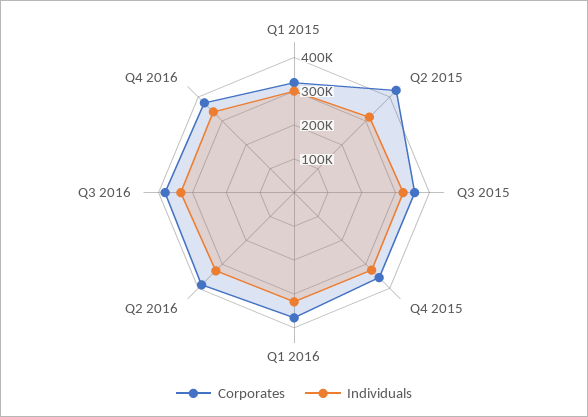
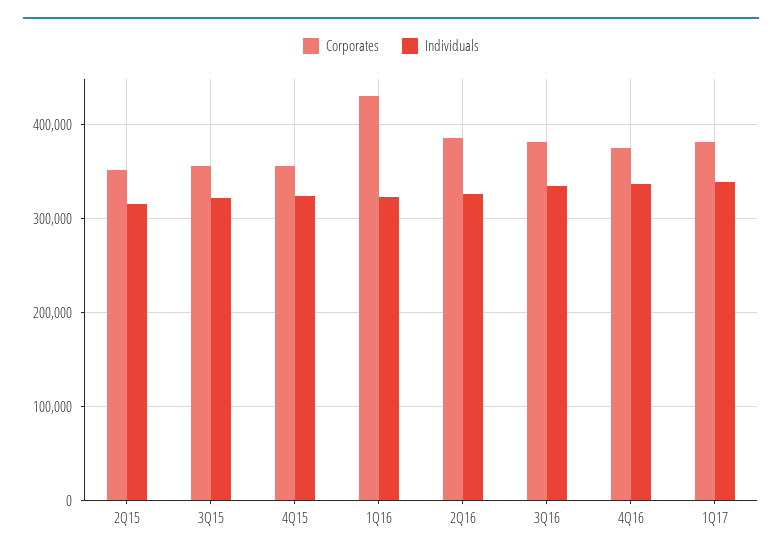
Corporates, Q1 2015: 325000 -> none
Individuals, Q1 2015: 300000 -> none
Corporates, Q2 2015: 425000 -> 350000
Corporates, Q1 2016: 375000 -> 430000
Corporates, 1Q17: none -> 380000
Individuals, 1Q17: none -> 340000

